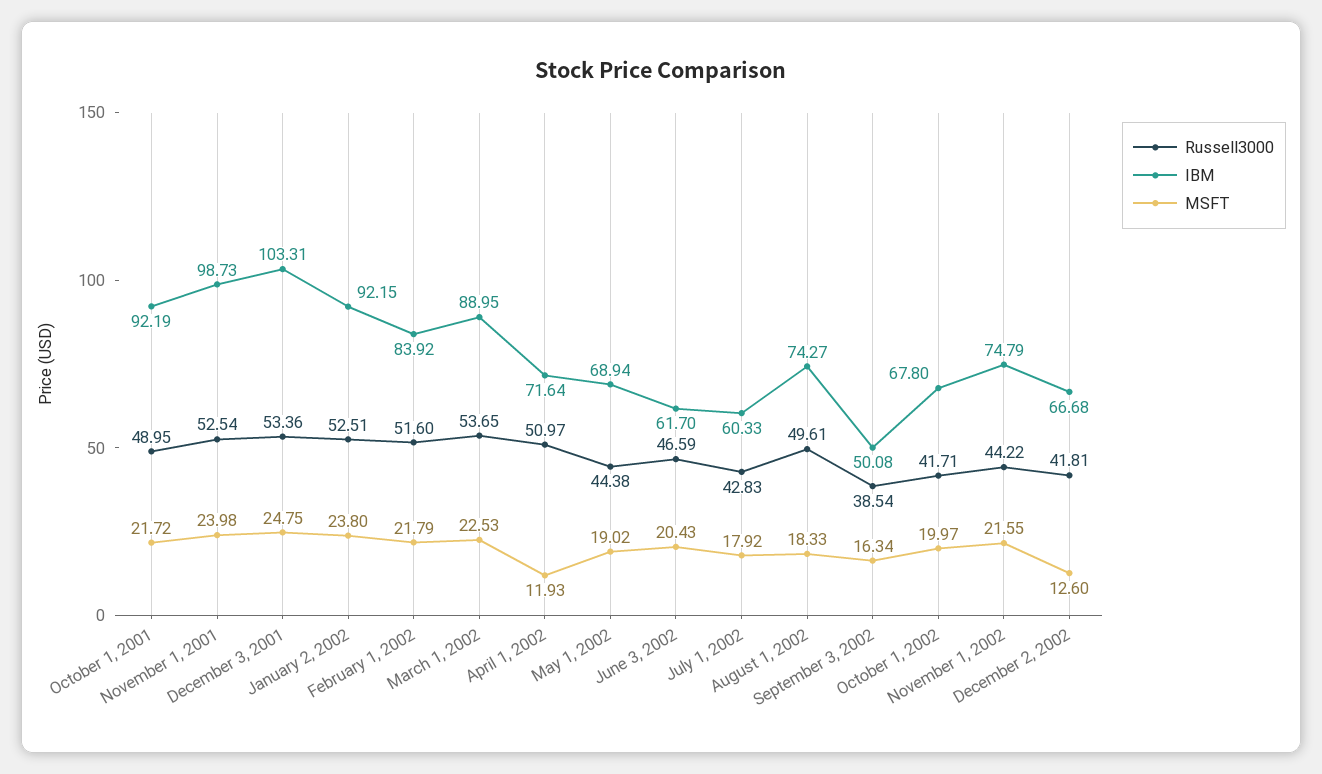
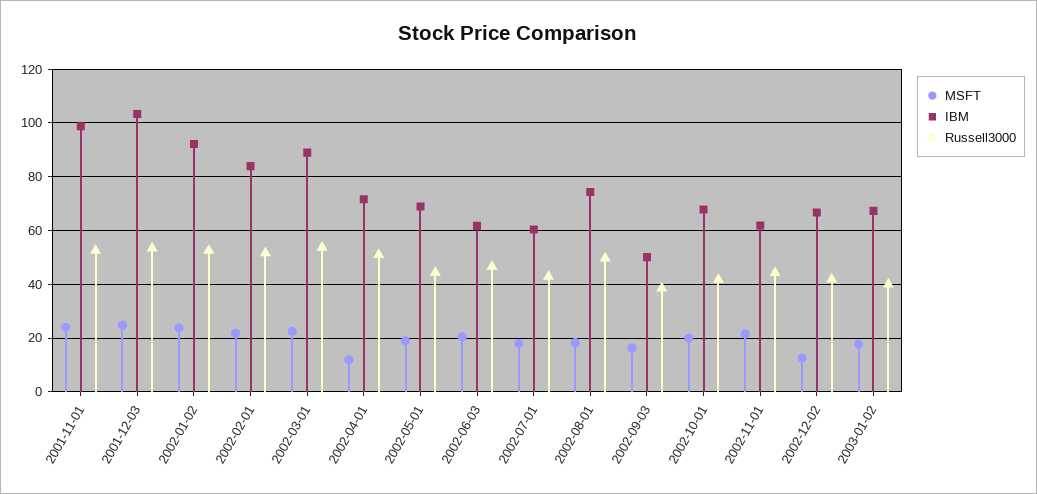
Russell3000, October 1, 2001: 48.95 -> none
IBM, October 1, 2001: 92.19 -> none
MSFT, October 1, 2001: 21.72 -> none
IBM, November 1, 2002: 74.79 -> 62.5
MSFT, 2003-01-02: none -> 17.5
IBM, 2003-01-02: none -> 67.5
Russell3000, 2003-01-02: none -> 40

